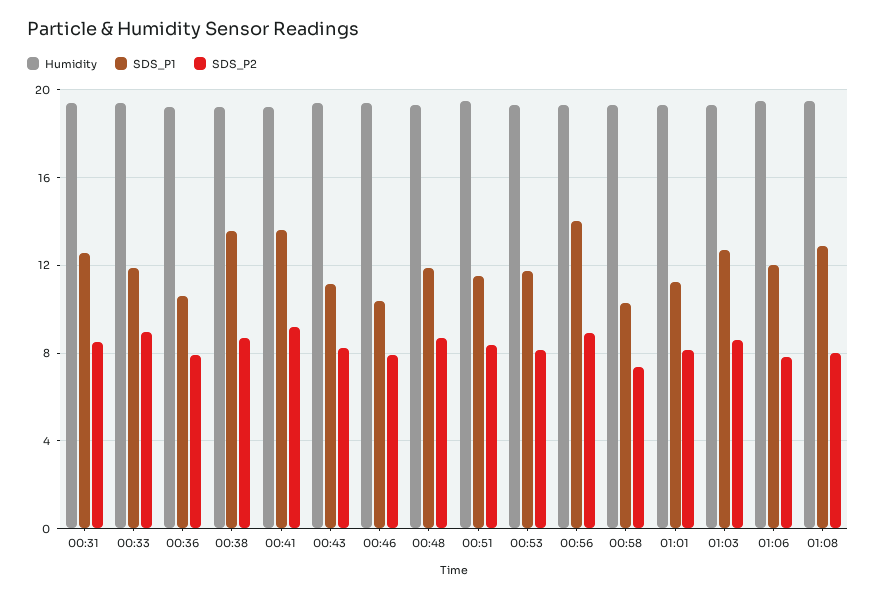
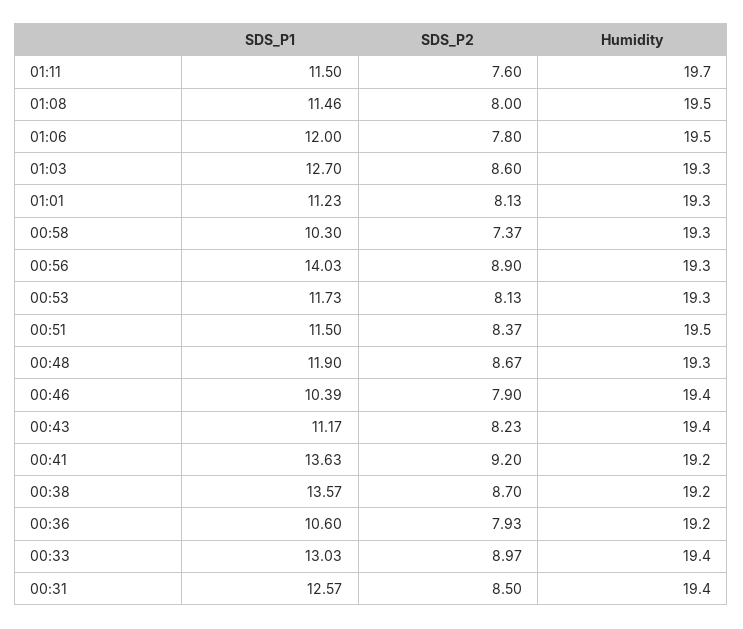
SDS_P1, 00:33: 12 -> 13.03
SDS_P1, 01:08: 13 -> 11.46
SDS_P1, 01:11: none -> 11.5
SDS_P2, 01:11: none -> 7.6
Humidity, 01:11: none -> 19.7

